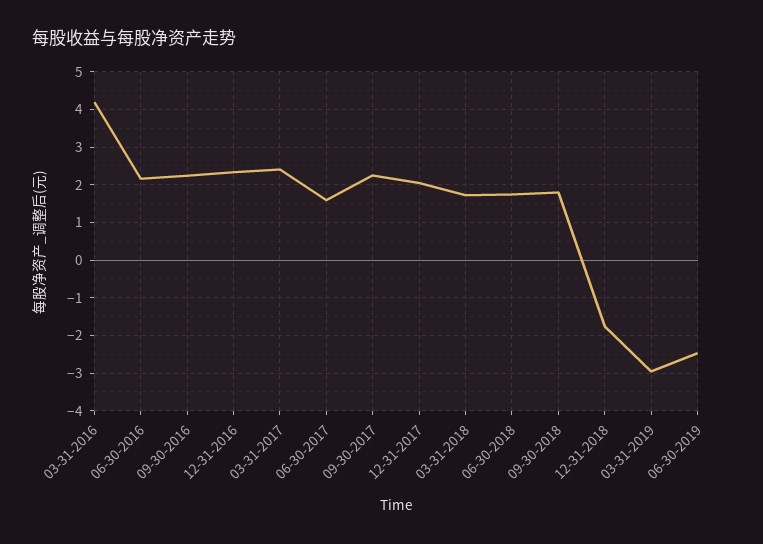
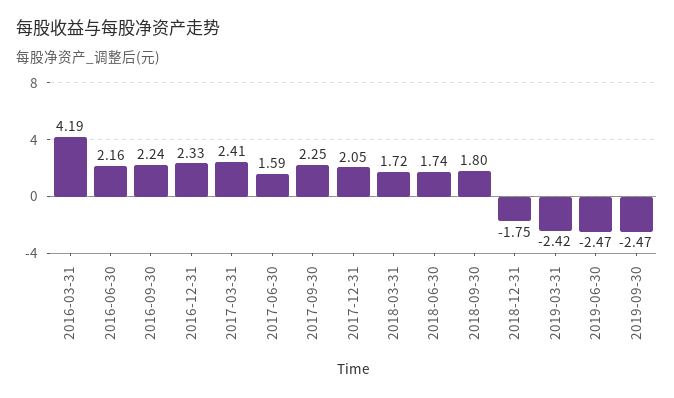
03-31-2019: -3 -> -2.42
2019-09-30: none -> -2.47

